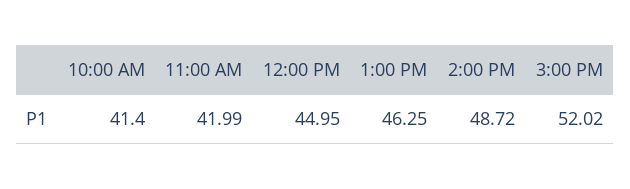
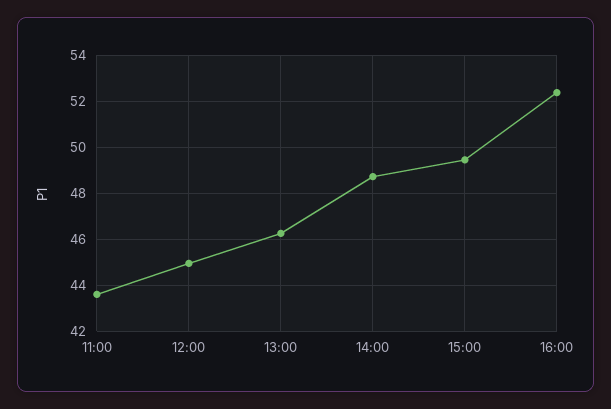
10:00 AM: 41.4 -> none
11:00 AM: 41.99 -> 43.5
3:00 PM: 52.02 -> 49.5
16:00: none -> 52.5

